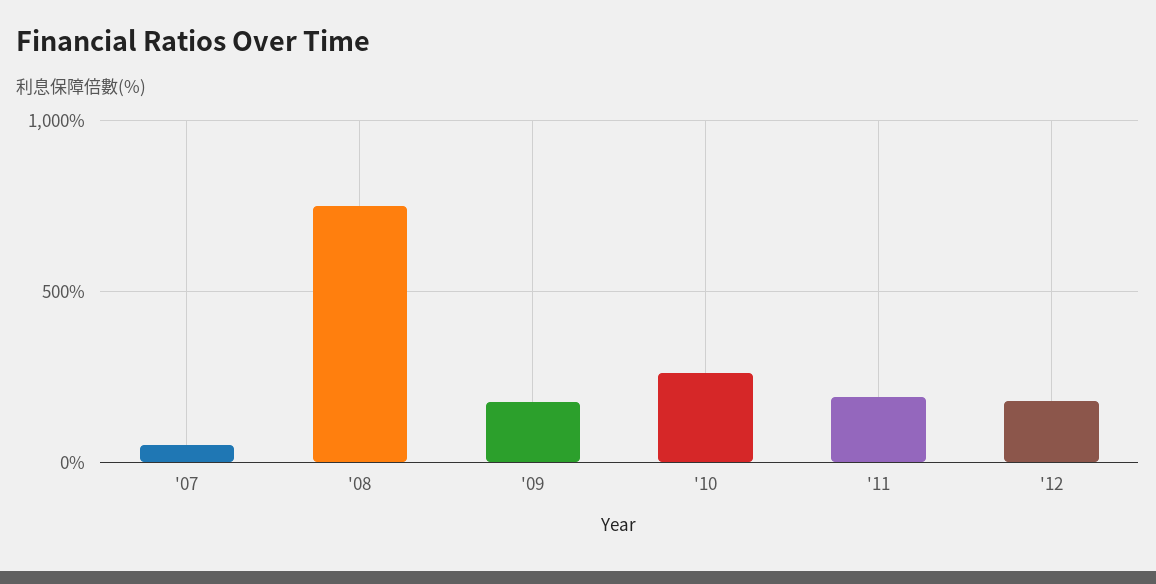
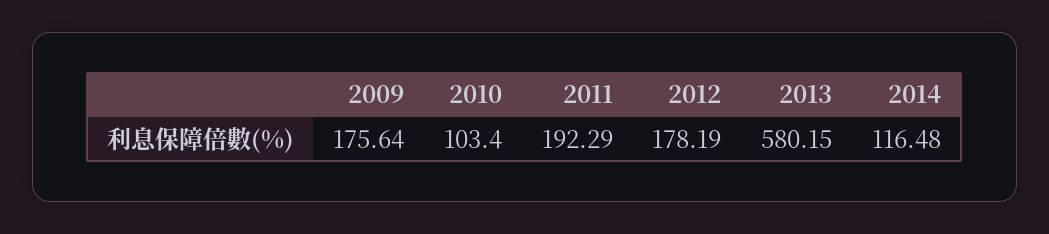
'07: 50 -> none
'08: 750 -> none
'10: 250 -> 103.4
2013: none -> 580.15
2014: none -> 116.48

